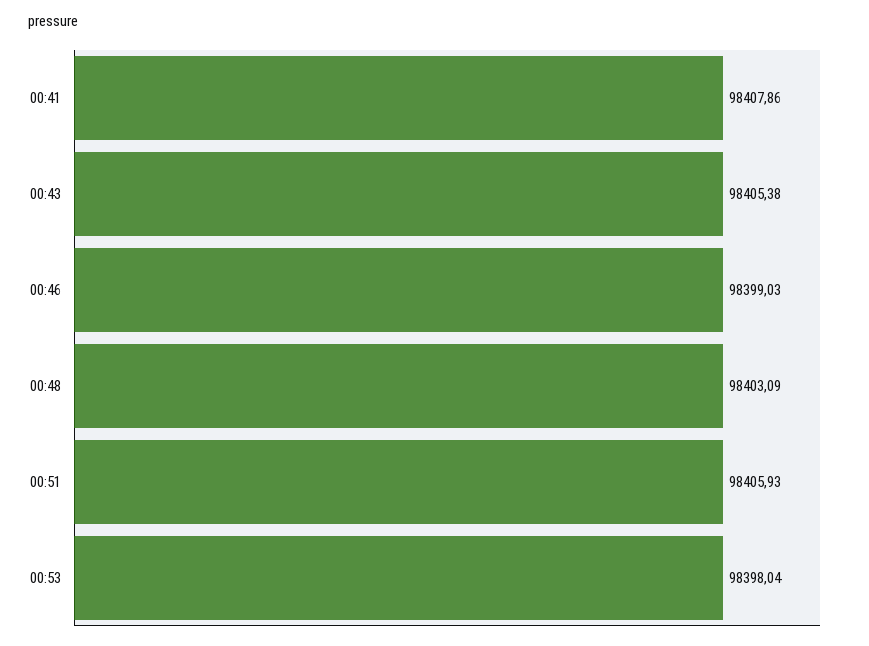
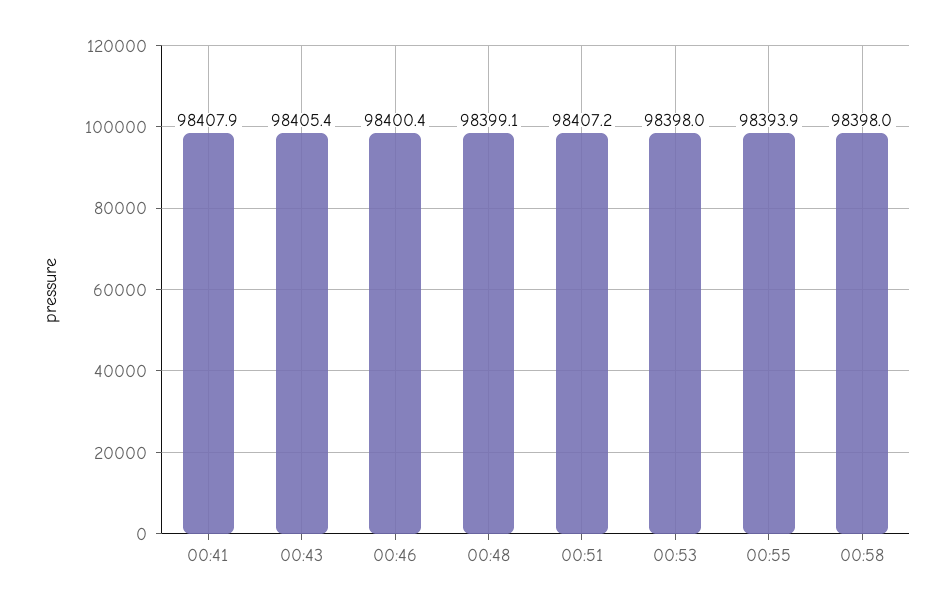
00:46: 98399.03 -> 98400.4
00:48: 98403.09 -> 98399.1
00:51: 98405.93 -> 98407.2
00:55: none -> 98393.9
00:58: none -> 98398

